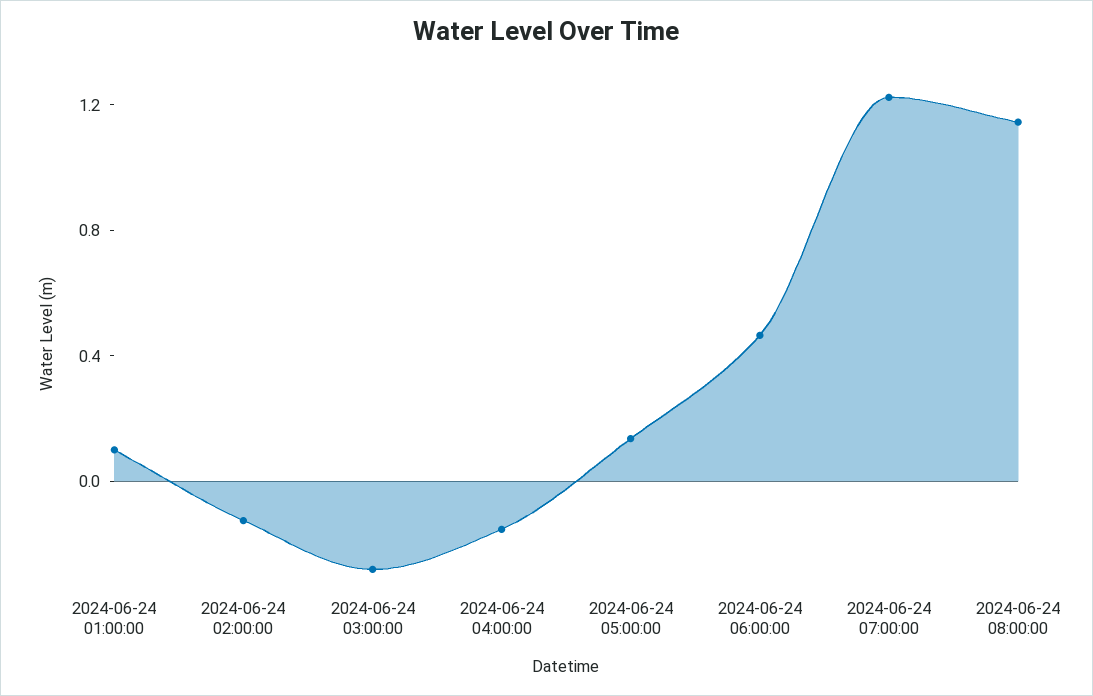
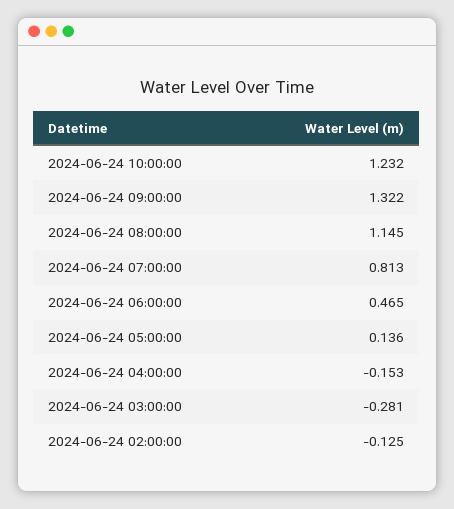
2024-06-24 01:00:00: 0.1 -> none
2024-06-24 07:00:00: 1.2 -> 0.813
2024-06-24 10:00:00: none -> 1.232
2024-06-24 09:00:00: none -> 1.322

